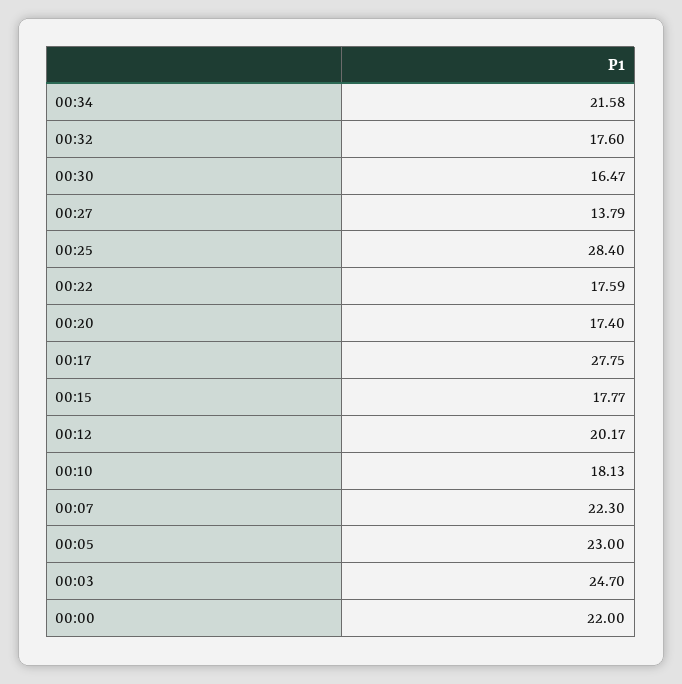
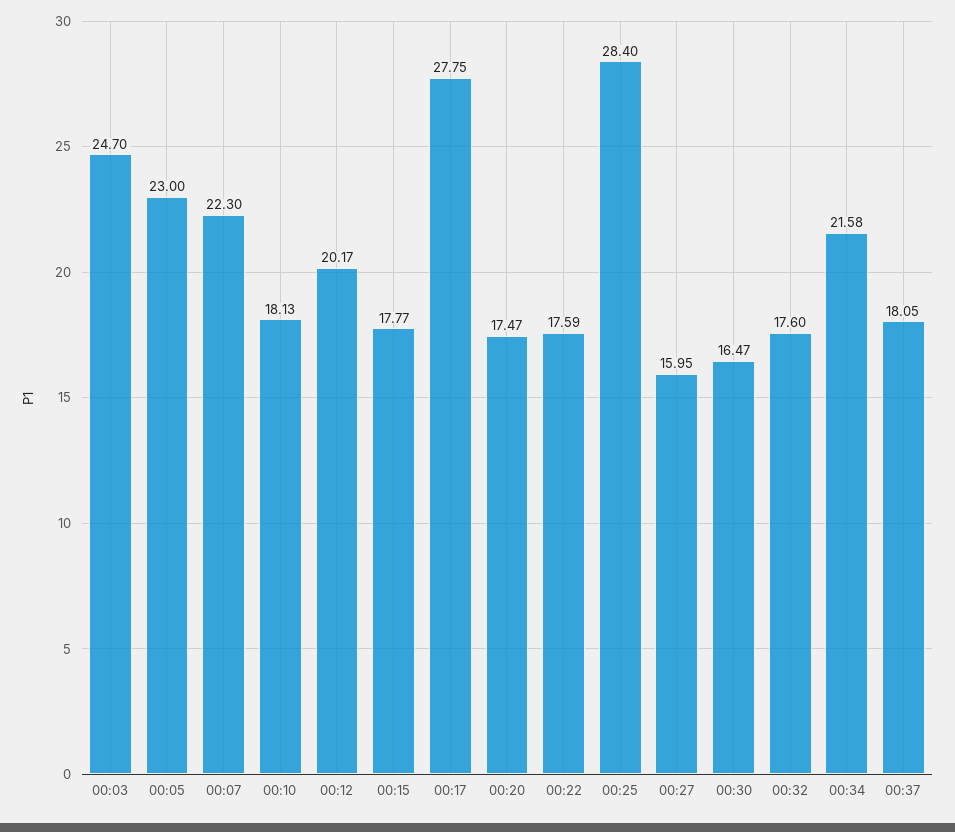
00:27: 13.79 -> 15.95
00:20: 17.4 -> 17.47
00:00: 22 -> none
00:37: none -> 18.05

